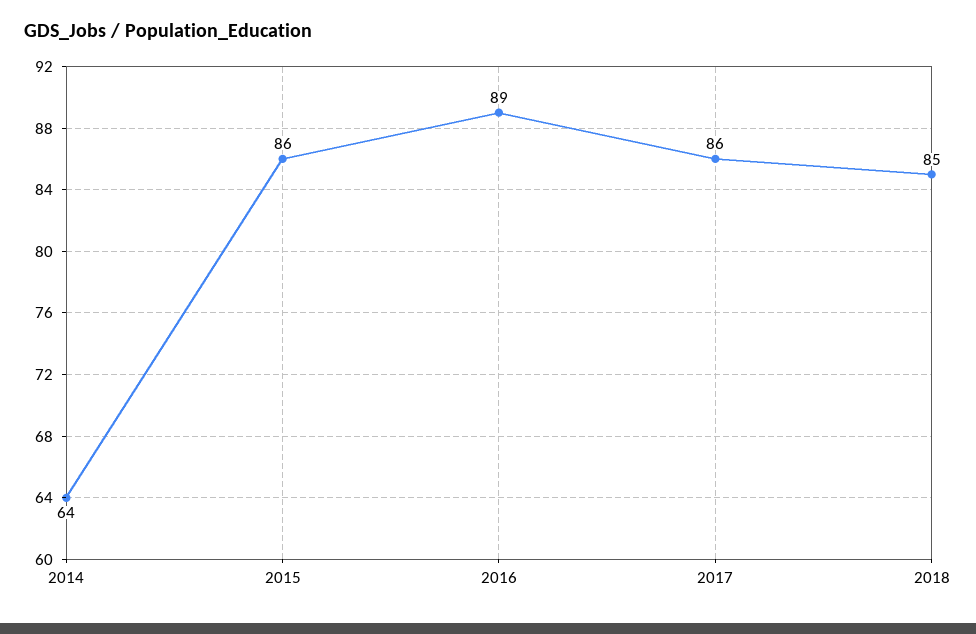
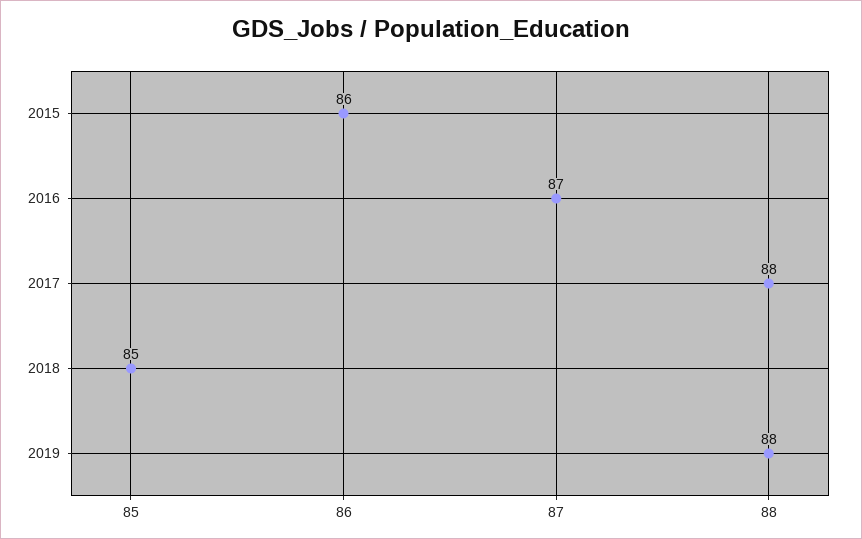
2014: 64 -> none
2016: 89 -> 87
2017: 86 -> 88
2019: none -> 88

